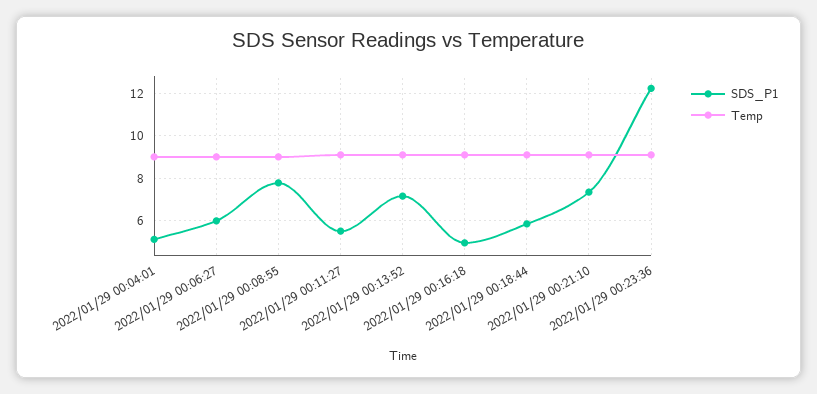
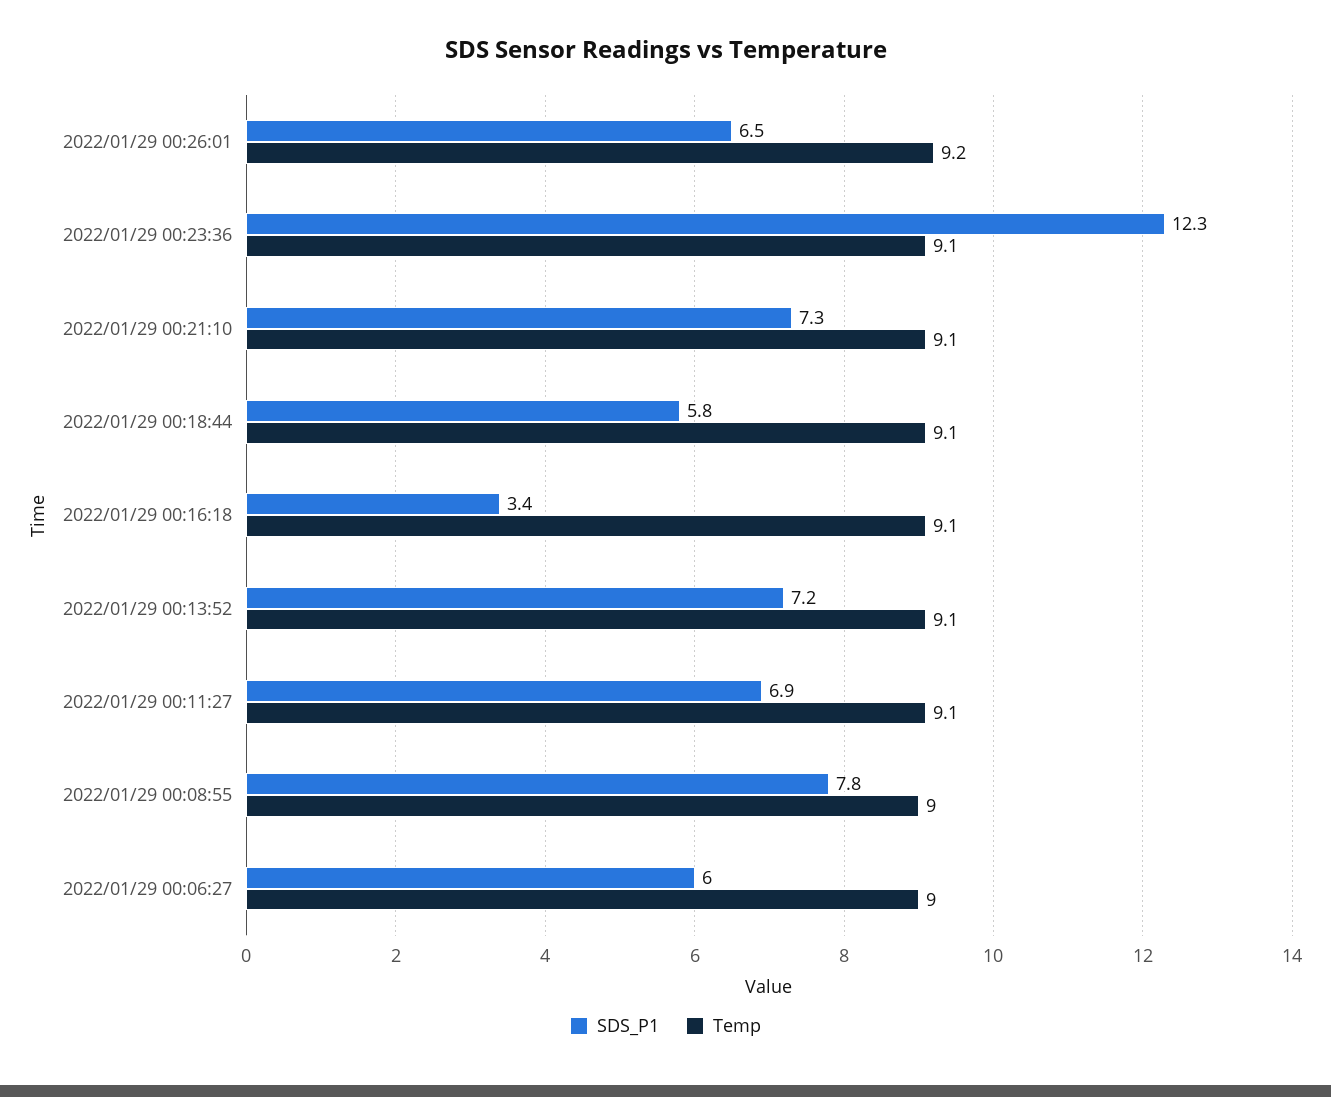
SDS_P1, 2022/01/29 00:04:01: 5 -> none
Temp, 2022/01/29 00:04:01: 9 -> none
SDS_P1, 2022/01/29 00:11:27: 5.5 -> 6.9
SDS_P1, 2022/01/29 00:16:18: 5 -> 3.4
SDS_P1, 2022/01/29 00:26:01: none -> 6.5
Temp, 2022/01/29 00:26:01: none -> 9.2

